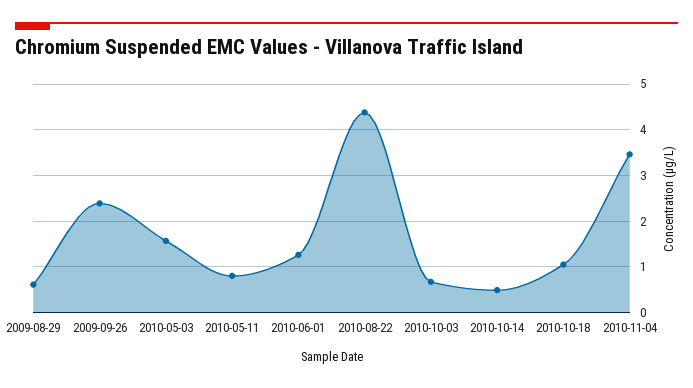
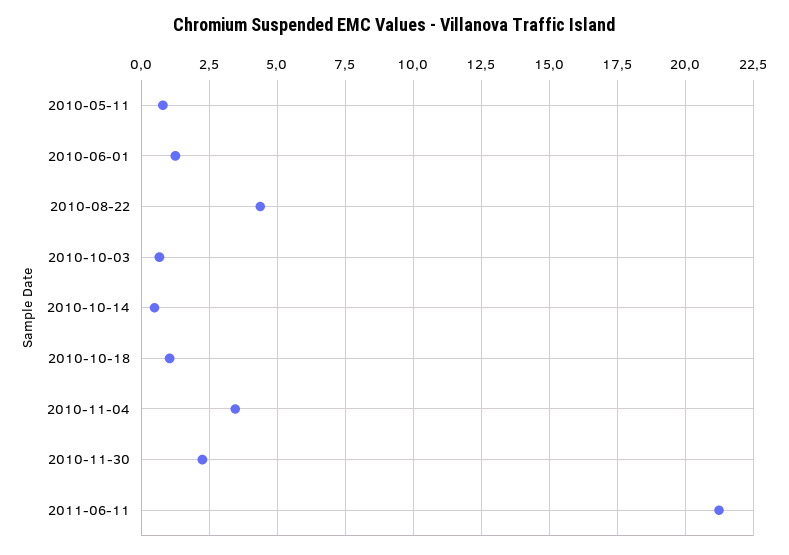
2009-08-29: 0.6 -> none
2009-09-26: 2.4 -> none
2010-05-03: 1.6 -> none
2010-11-30: none -> 2.25
2011-06-11: none -> 21.25

